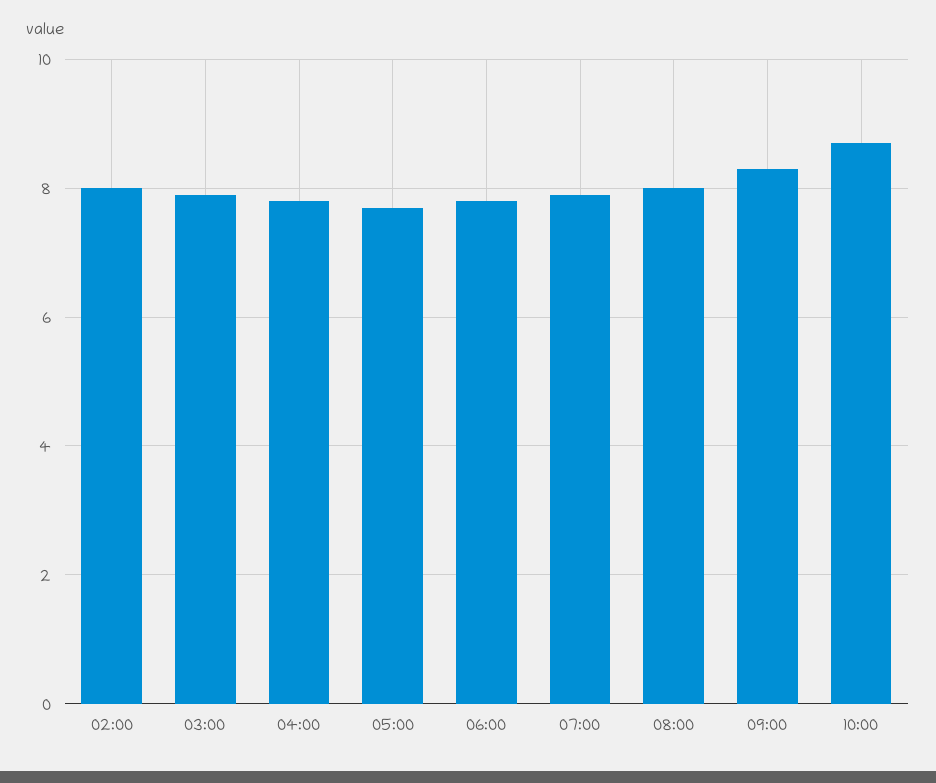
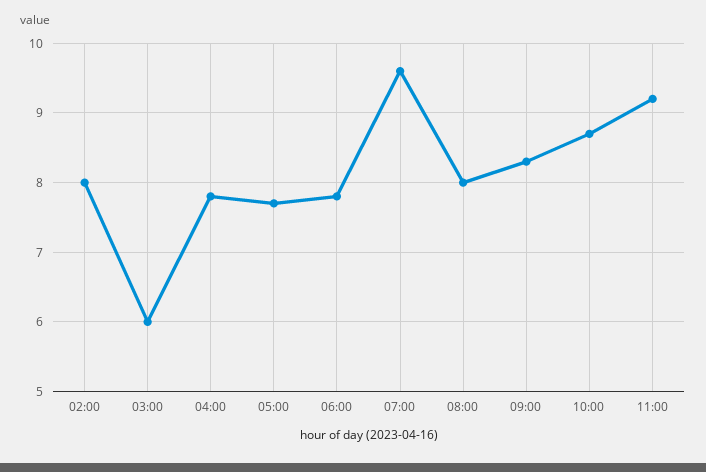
03:00: 8 -> 6
07:00: 8 -> 9.6
11:00: none -> 9.2

